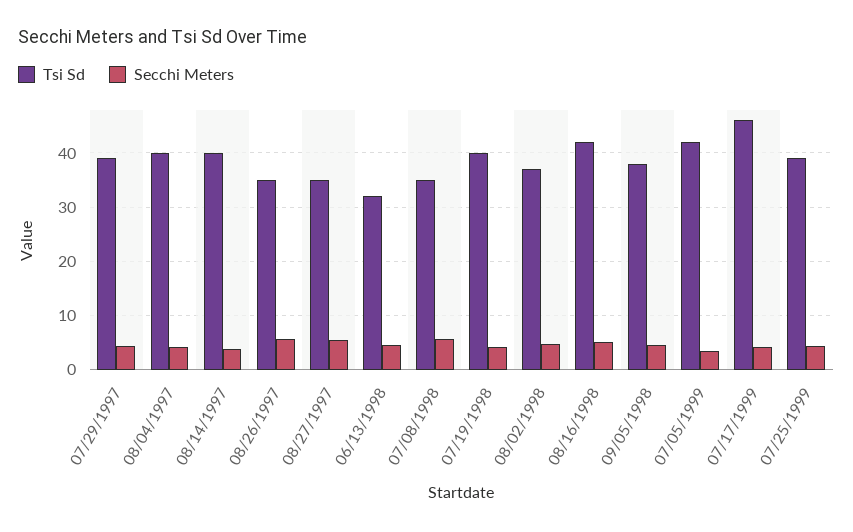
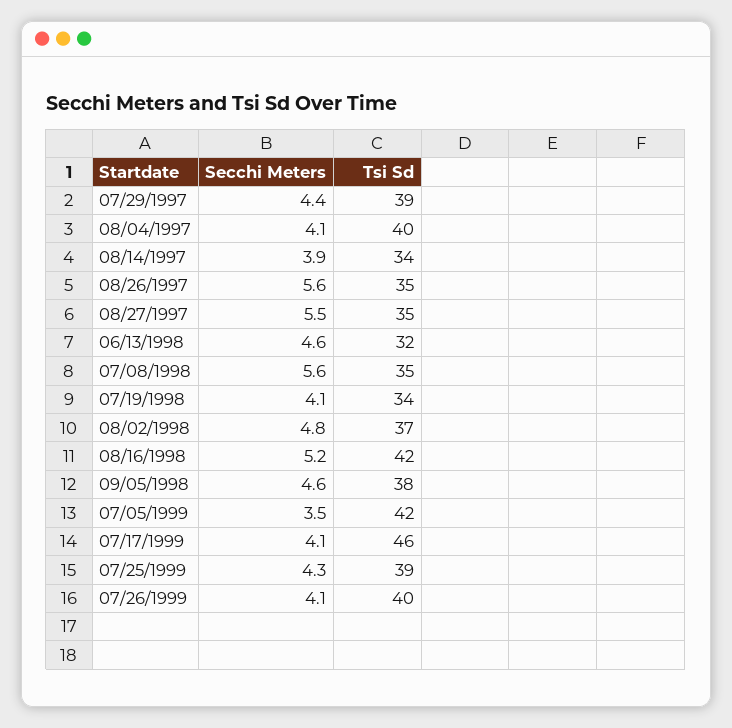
Tsi Sd, 08/14/1997: 40 -> 34
Tsi Sd, 07/19/1998: 40 -> 34
Secchi Meters, 07/26/1999: none -> 4.1
Tsi Sd, 07/26/1999: none -> 40

